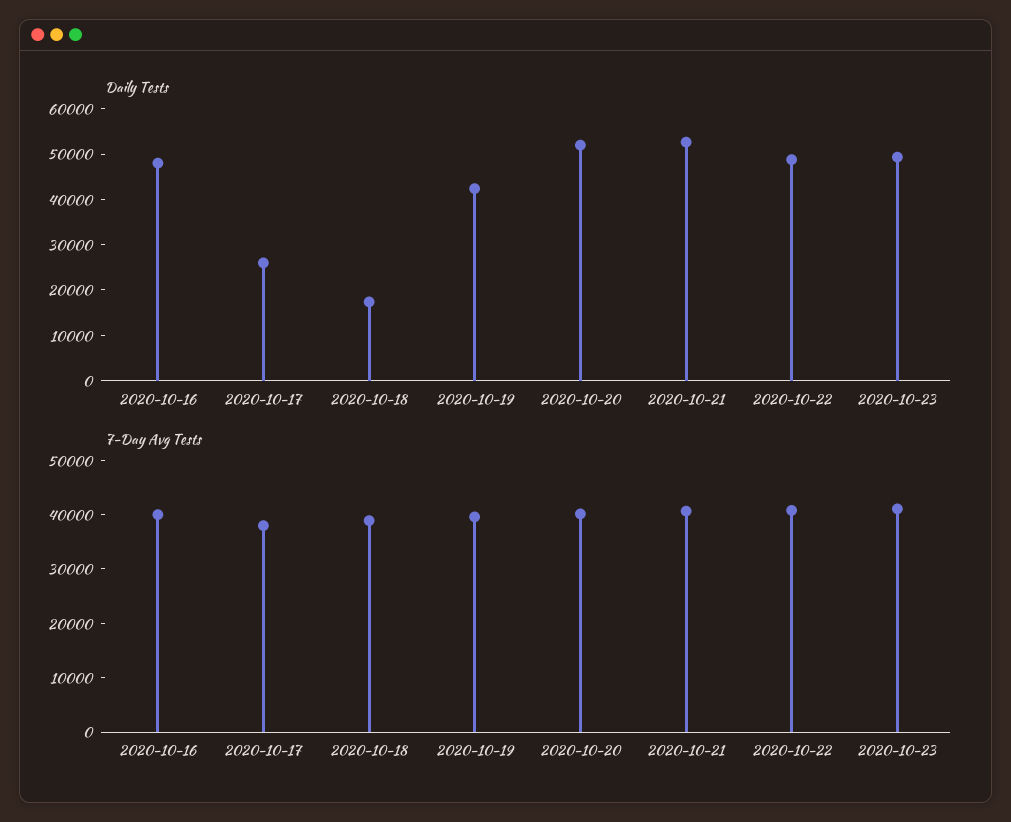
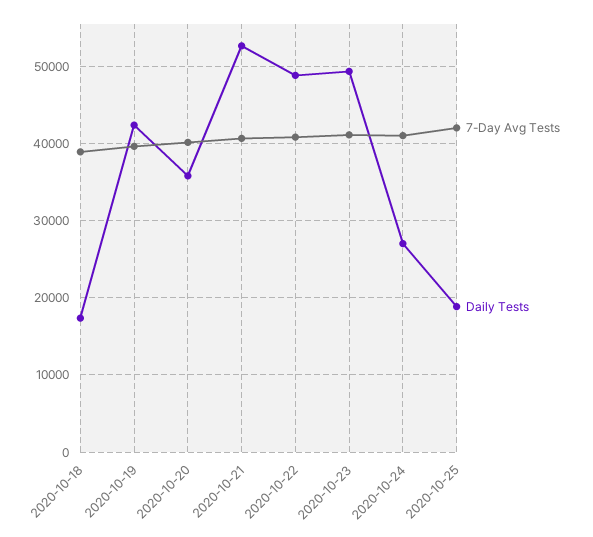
Daily Tests, 2020-10-16: 48000 -> none
Daily Tests, 2020-10-17: 26000 -> none
Daily Tests, 2020-10-20: 52000 -> 36000
7-Day Avg Tests, 2020-10-16: 40000 -> none
7-Day Avg Tests, 2020-10-17: 38000 -> none
7-Day Avg Tests, 2020-10-24: none -> 41000
Daily Tests, 2020-10-24: none -> 27000
7-Day Avg Tests, 2020-10-25: none -> 42000
Daily Tests, 2020-10-25: none -> 19000

